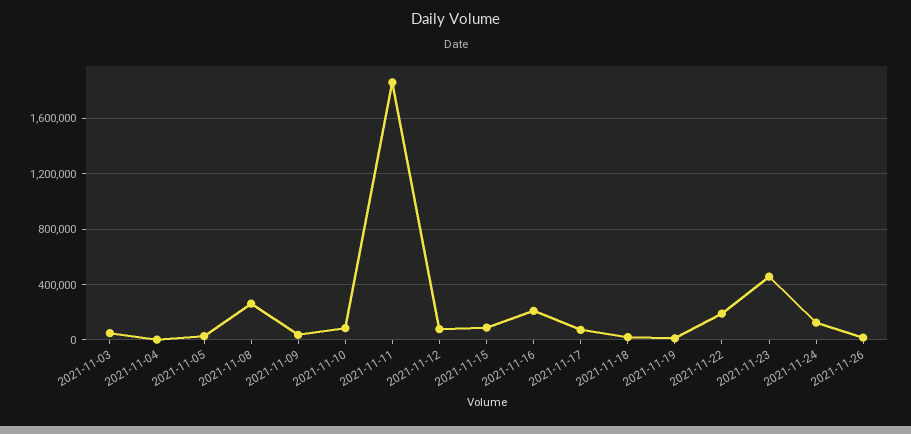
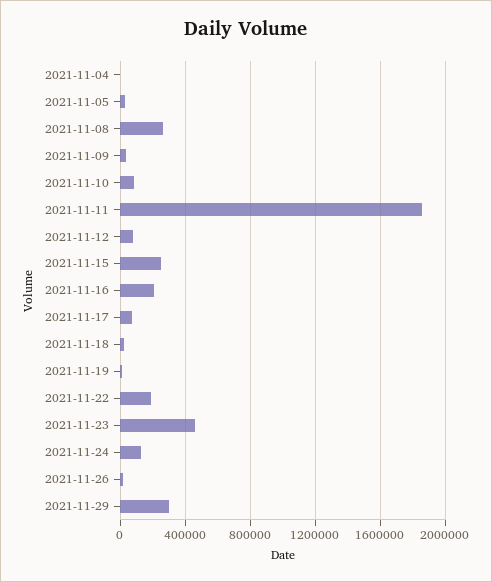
2021-11-03: 50000 -> none
2021-11-15: 100000 -> 250000
2021-11-29: none -> 300000

